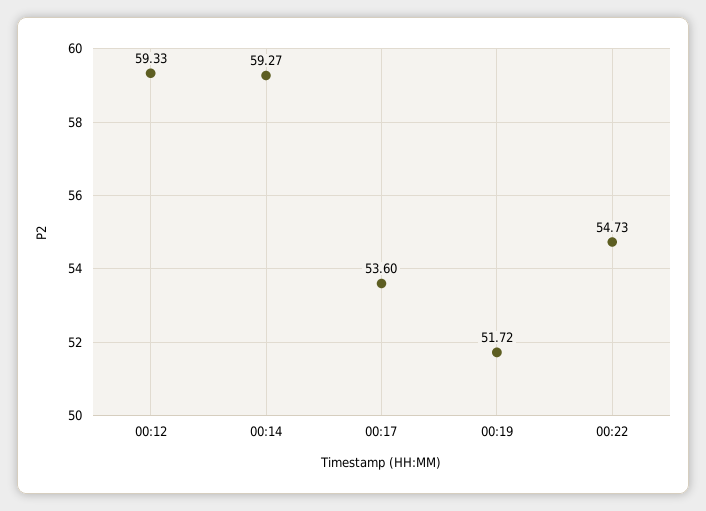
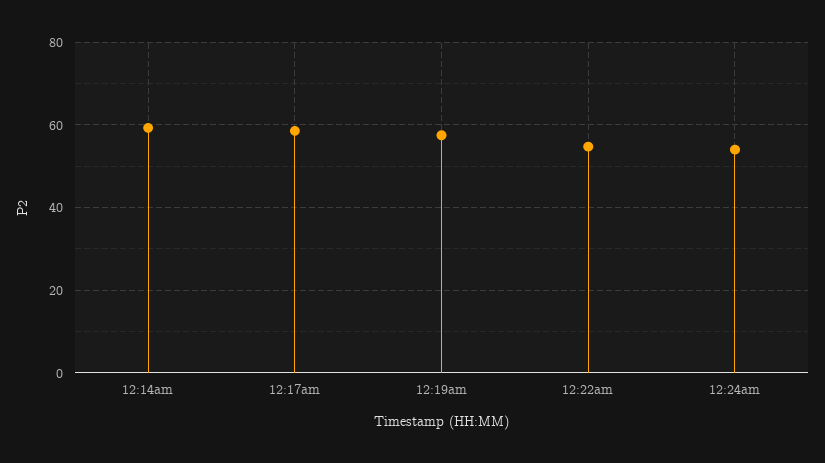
00:12: 59.33 -> none
00:17: 53.6 -> 58
00:19: 51.72 -> 58
12:24am: none -> 54

